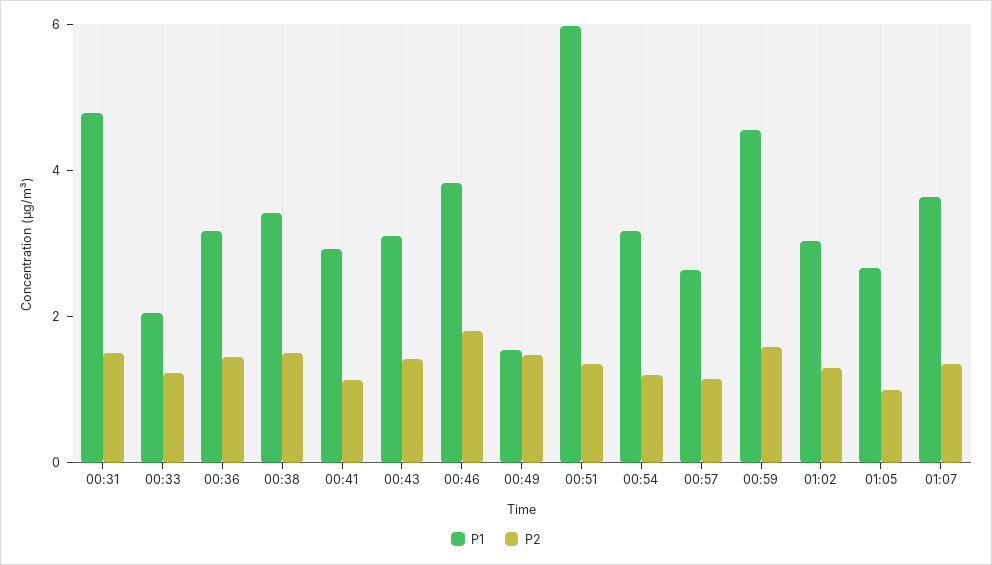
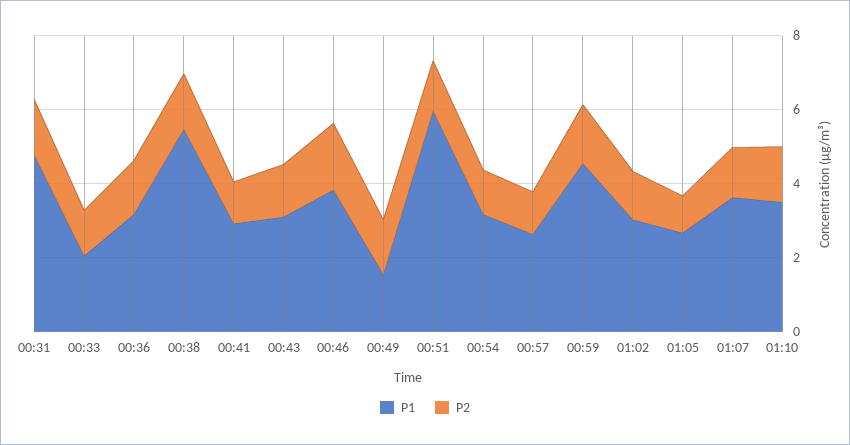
P1, 00:38: 3.5 -> 5.5
P1, 01:10: none -> 3.5
P2, 01:10: none -> 1.5

